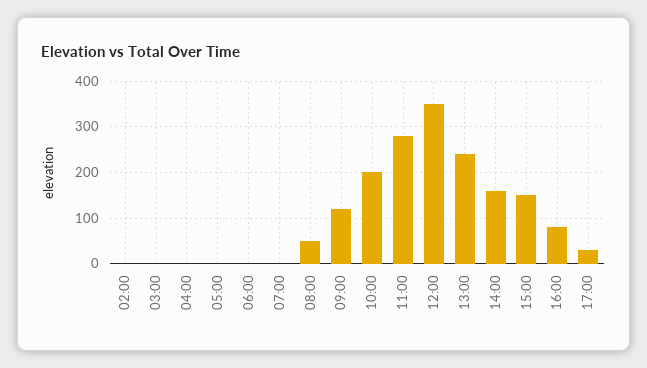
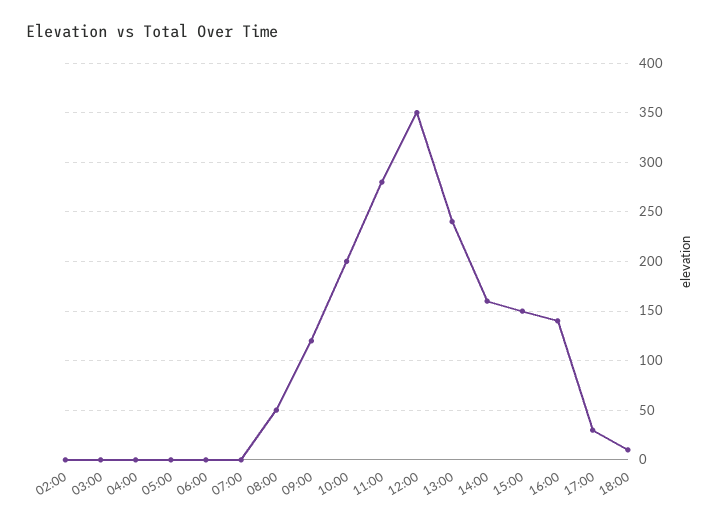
16:00: 80 -> 140
18:00: none -> 10

